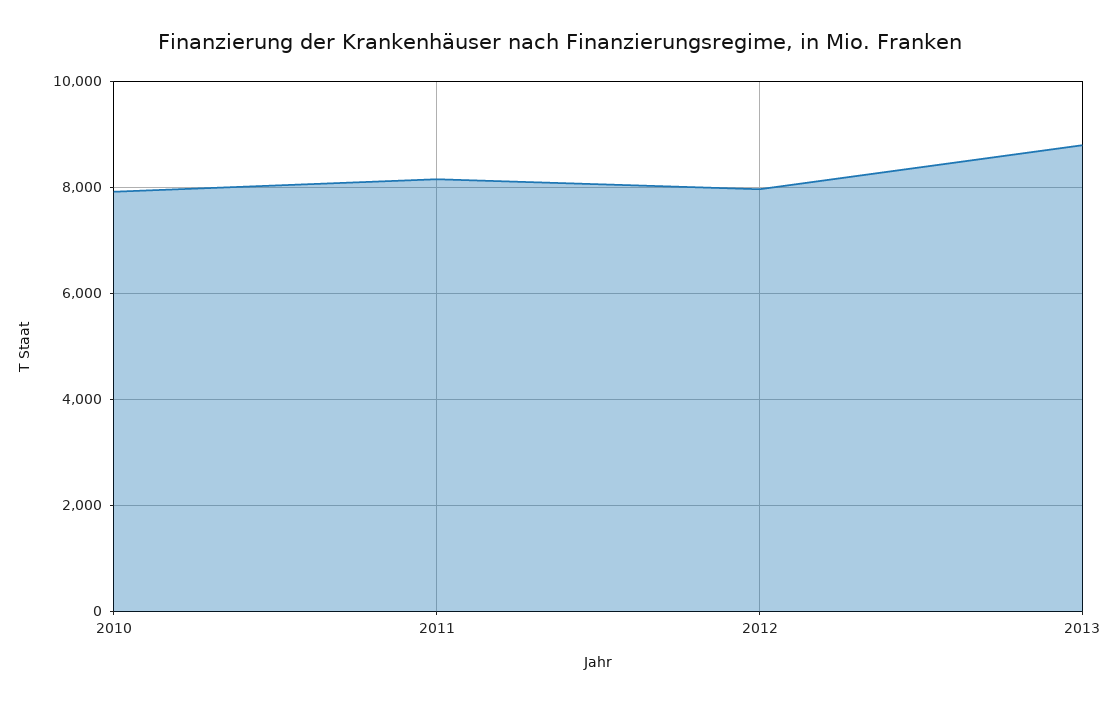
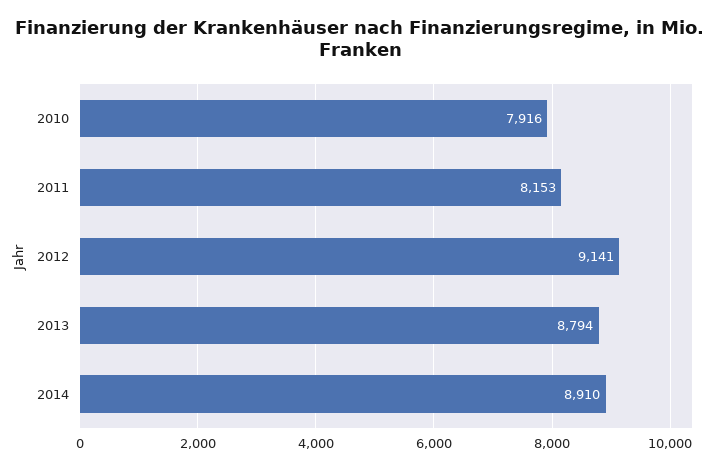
2012: 8000 -> 9141
2014: none -> 8910

